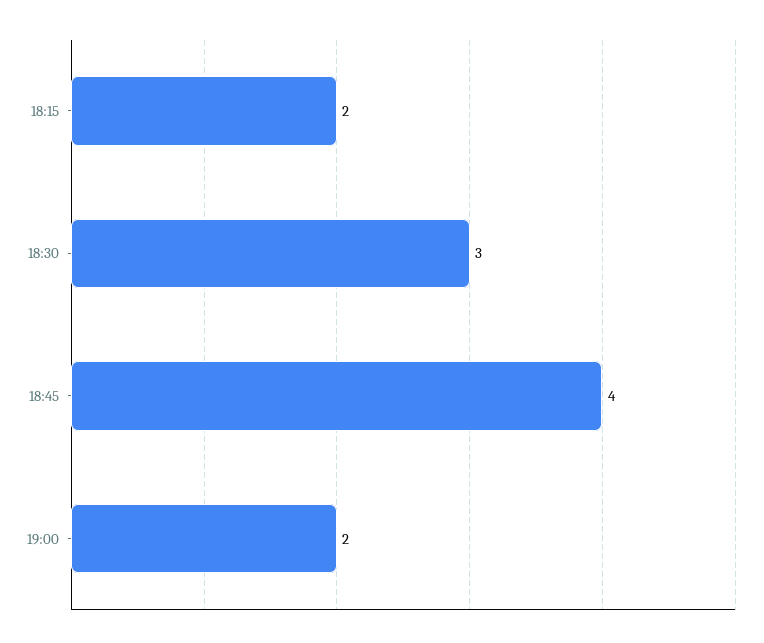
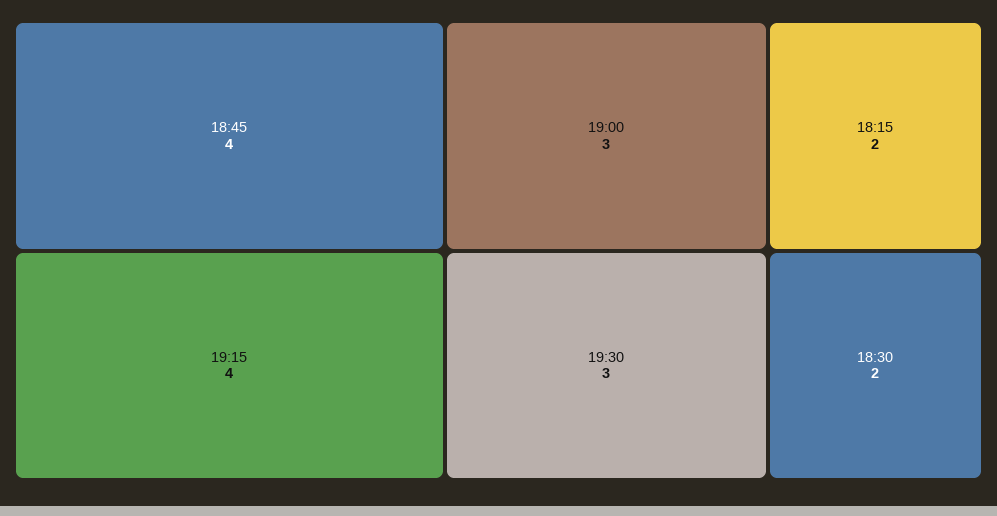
18:30: 3 -> 2
19:00: 2 -> 3
19:15: none -> 4
19:30: none -> 3

